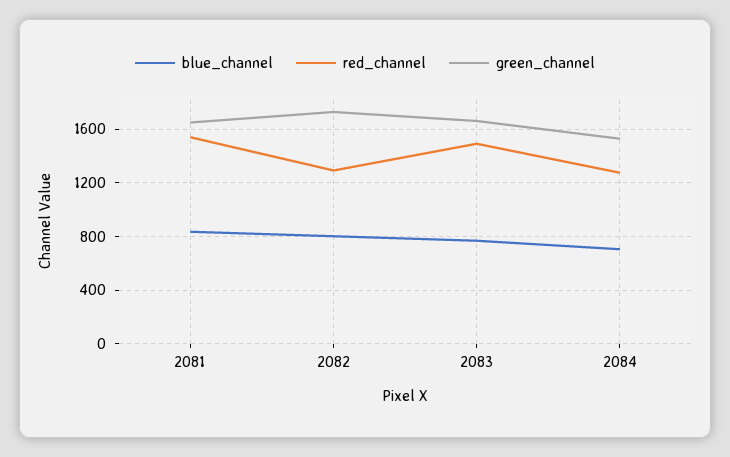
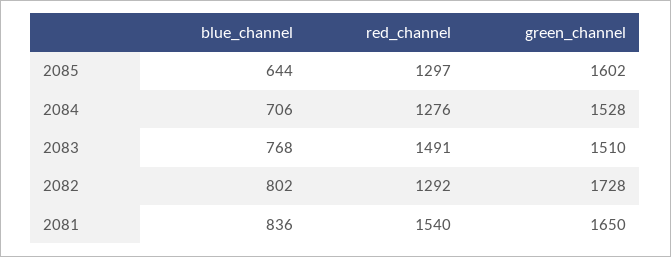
green_channel, 2083: 1650 -> 1510
blue_channel, 2085: none -> 644
red_channel, 2085: none -> 1297
green_channel, 2085: none -> 1602

